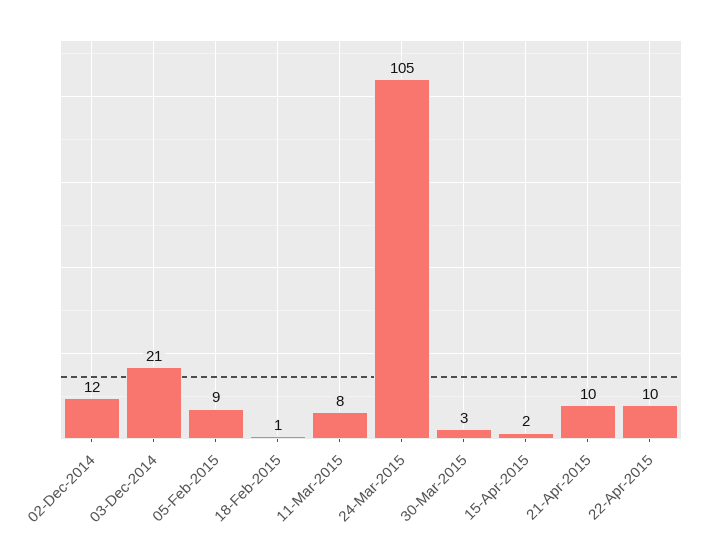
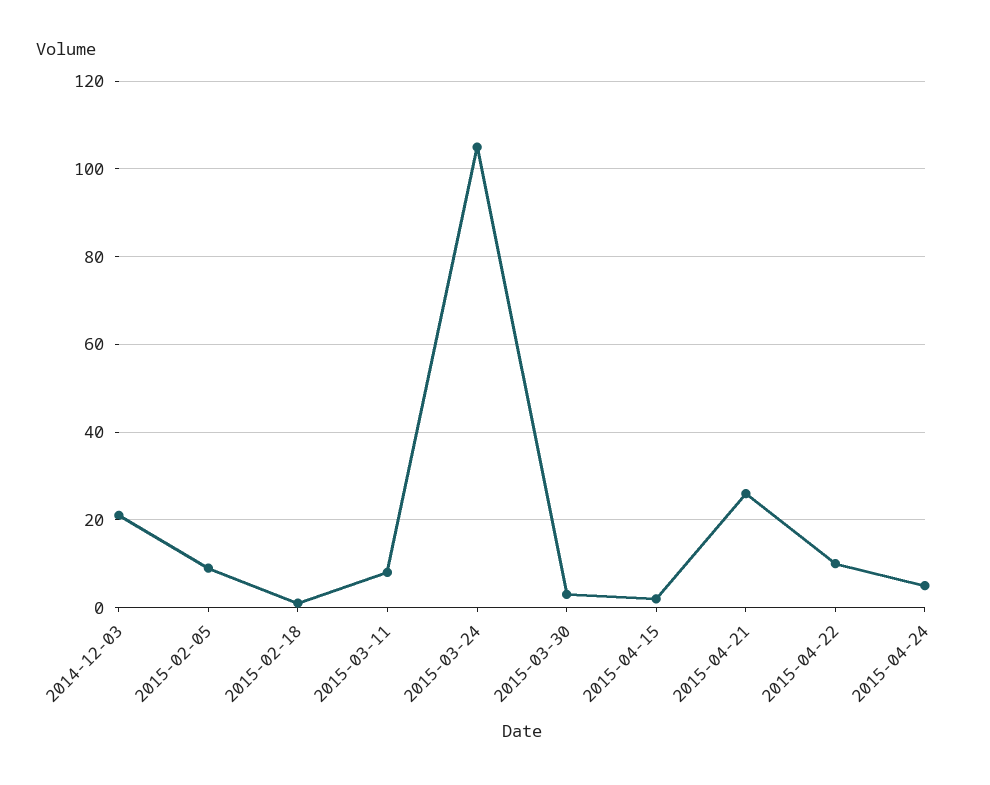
02-Dec-2014: 12 -> none
21-Apr-2015: 10 -> 25
2015-04-24: none -> 5

